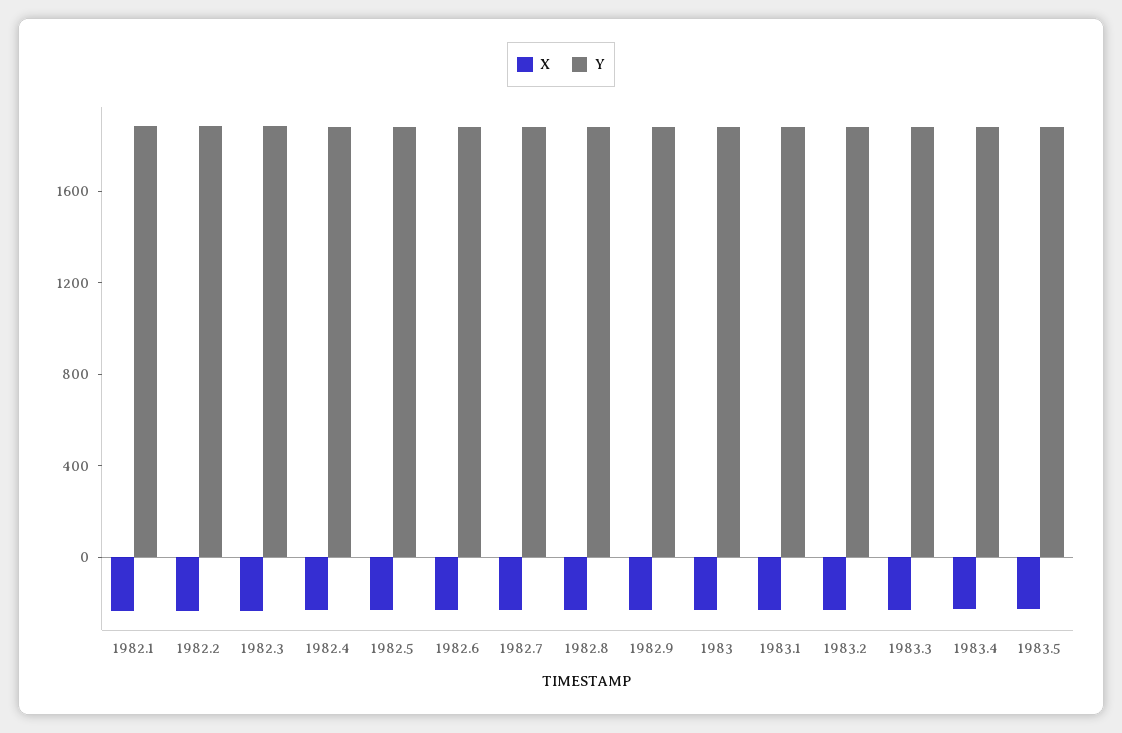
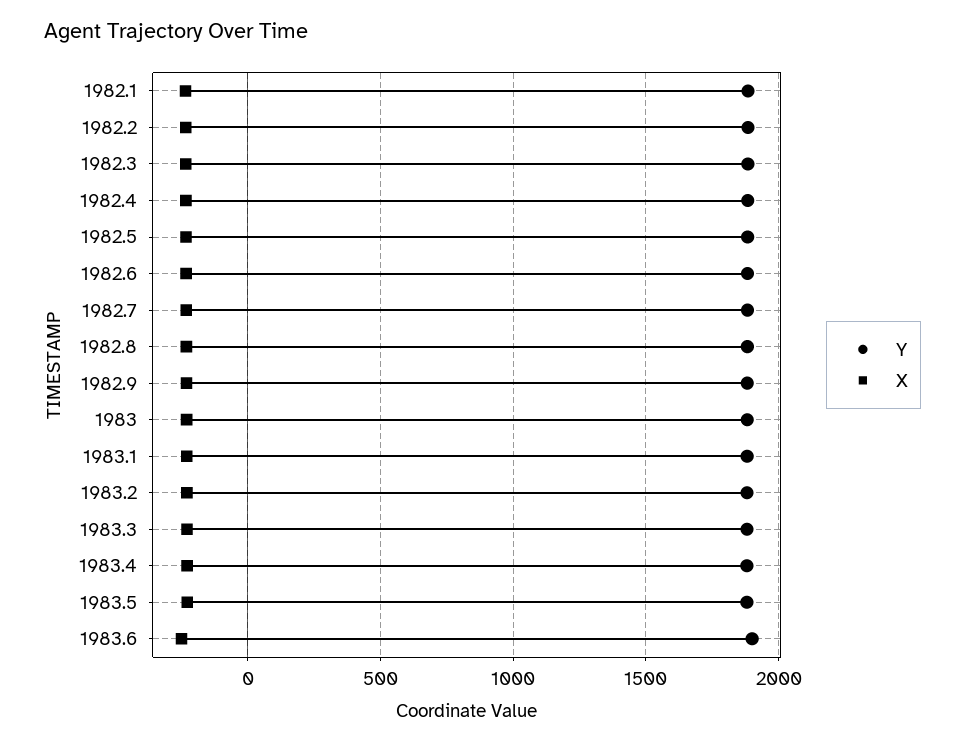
Y, 1983.6: none -> 1900
X, 1983.6: none -> -250

